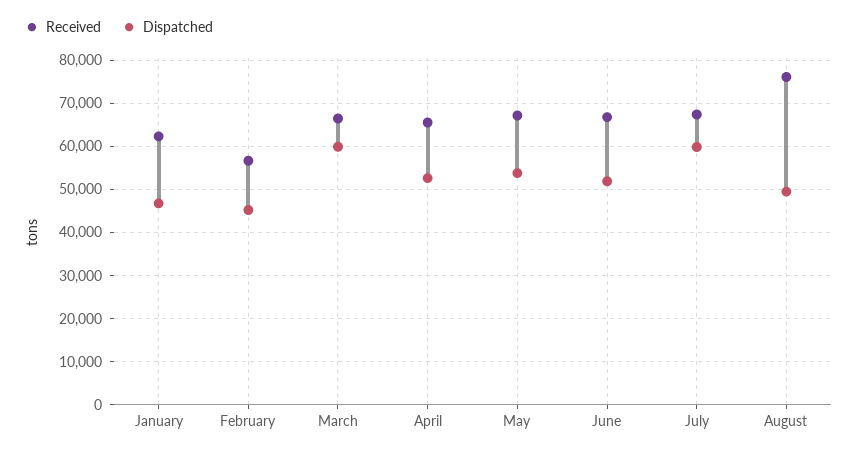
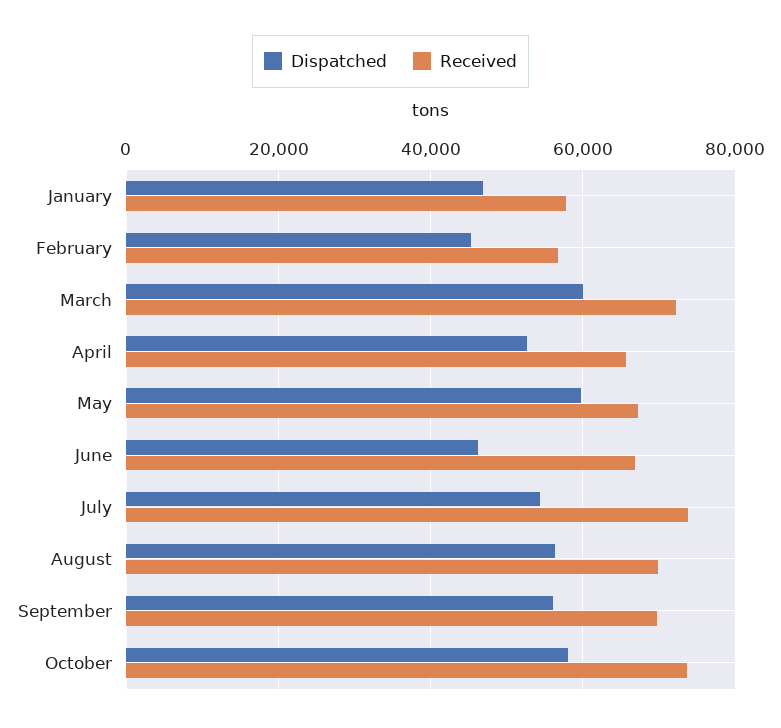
Received, January: 62000 -> 58000
Received, March: 66000 -> 72000
Dispatched, May: 54000 -> 60000
Dispatched, June: 52000 -> 46000
Received, July: 68000 -> 74000
Dispatched, July: 60000 -> 54000
Received, August: 76000 -> 70000
Dispatched, August: 50000 -> 56000
Dispatched, September: none -> 56000
Received, September: none -> 70000
Dispatched, October: none -> 58000
Received, October: none -> 74000

